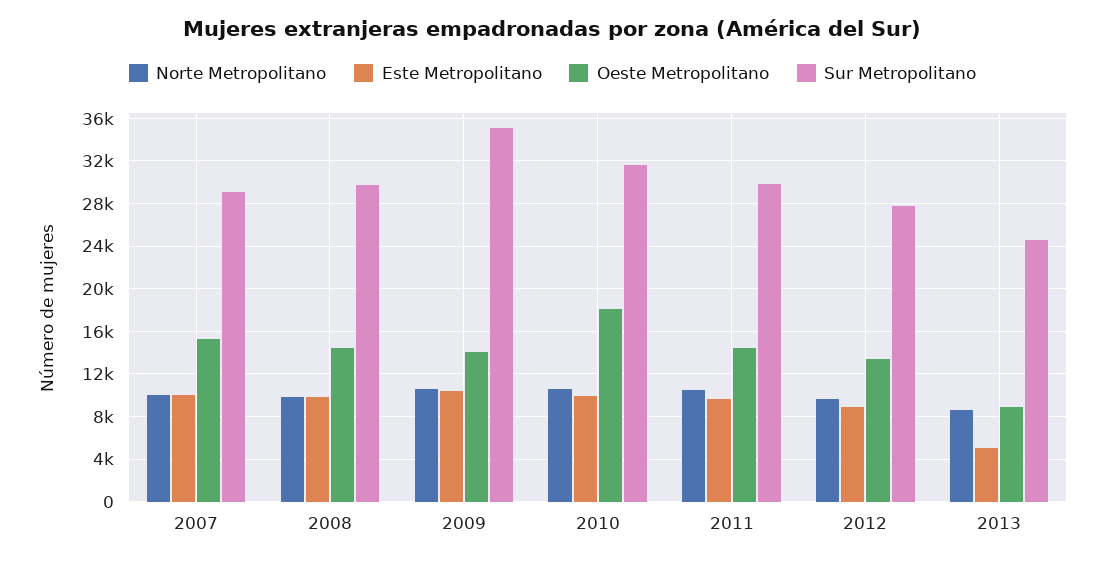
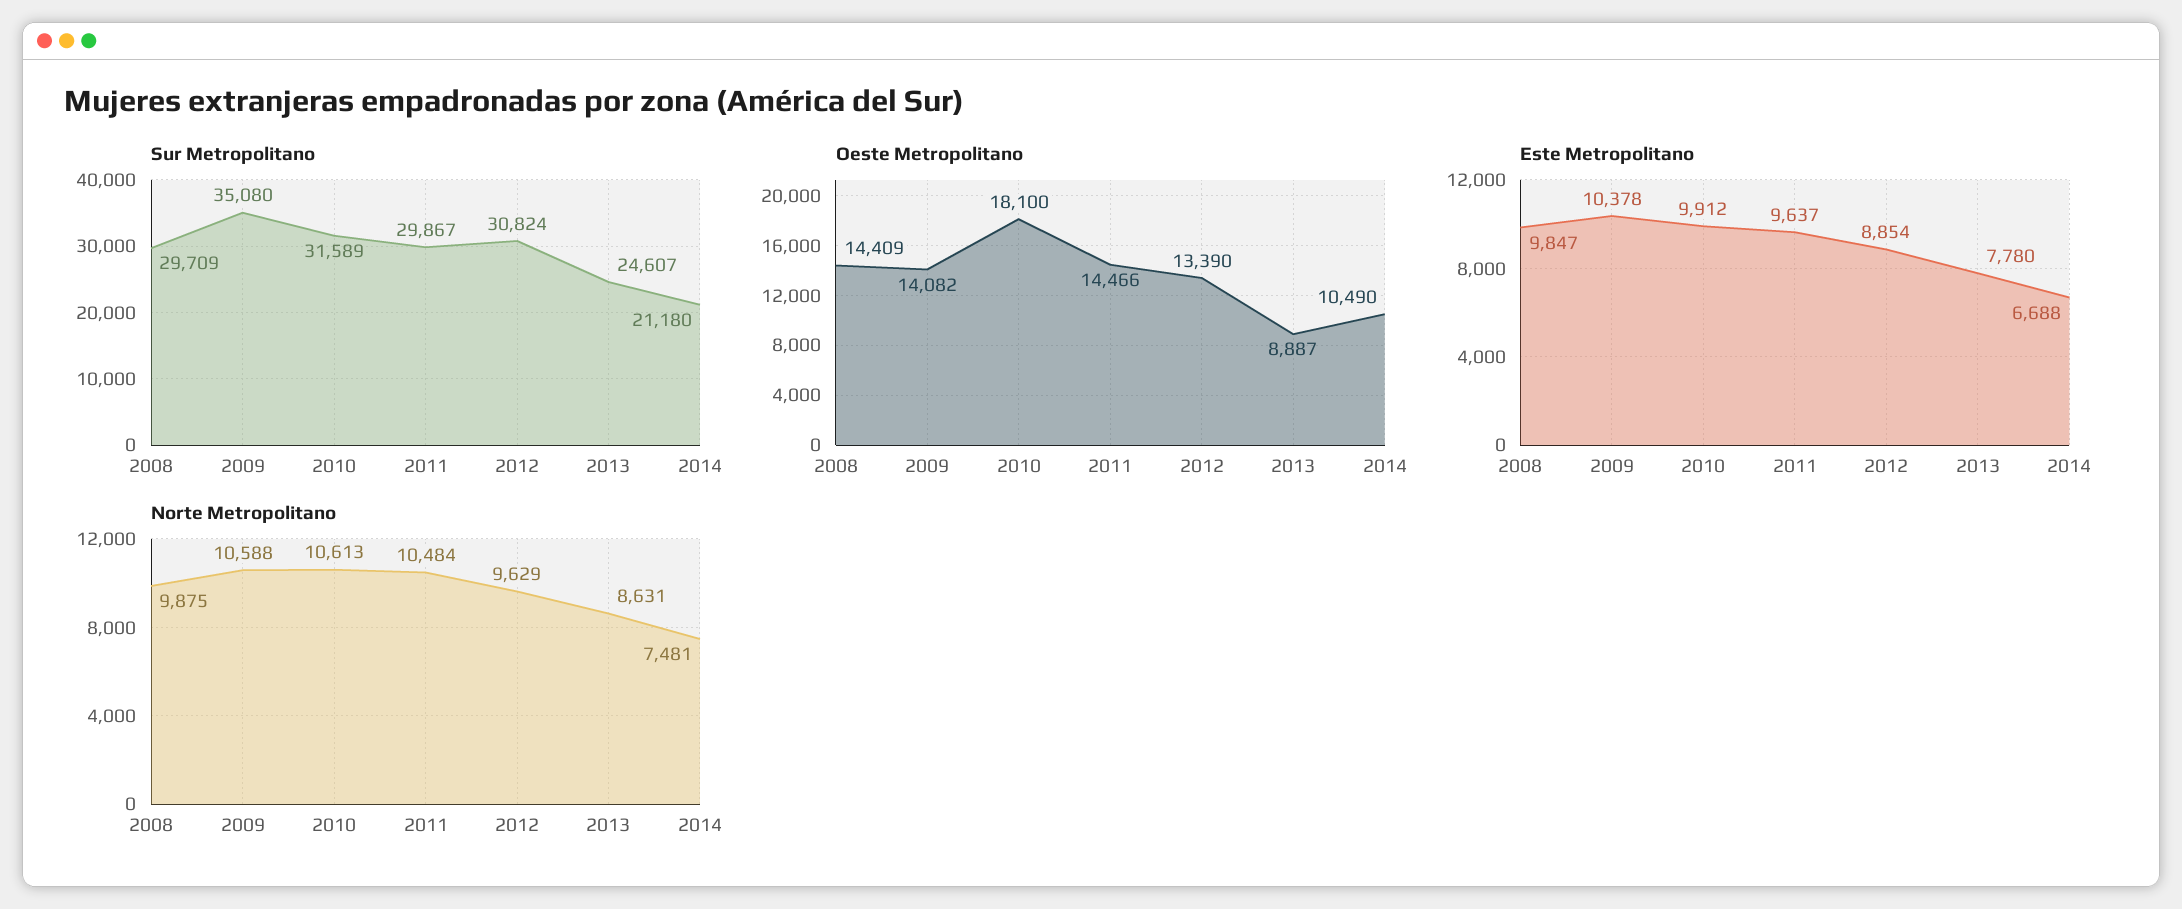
Norte Metropolitano, 2007: 10000 -> none
Este Metropolitano, 2007: 10000 -> none
Oeste Metropolitano, 2007: 15000 -> none
Sur Metropolitano, 2007: 29000 -> none
Sur Metropolitano, 2012: 28000 -> 30824
Este Metropolitano, 2013: 5000 -> 7780
Sur Metropolitano, 2014: none -> 21180
Oeste Metropolitano, 2014: none -> 10490
Este Metropolitano, 2014: none -> 6688
Norte Metropolitano, 2014: none -> 7481

